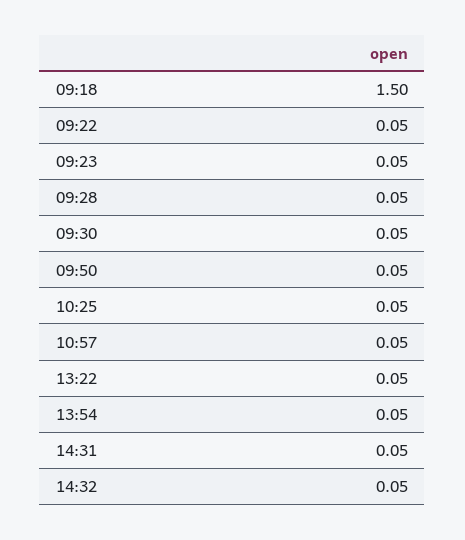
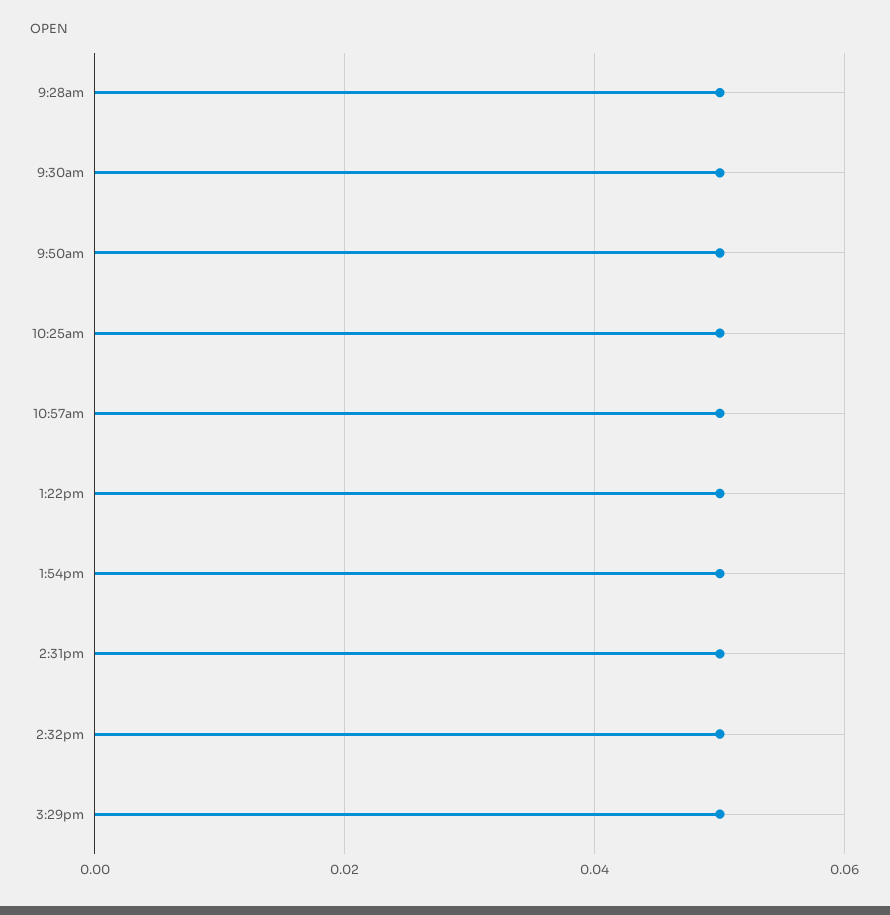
09:18: 1.5 -> none
09:22: 0.05 -> none
09:23: 0.05 -> none
3:29pm: none -> 0.05

